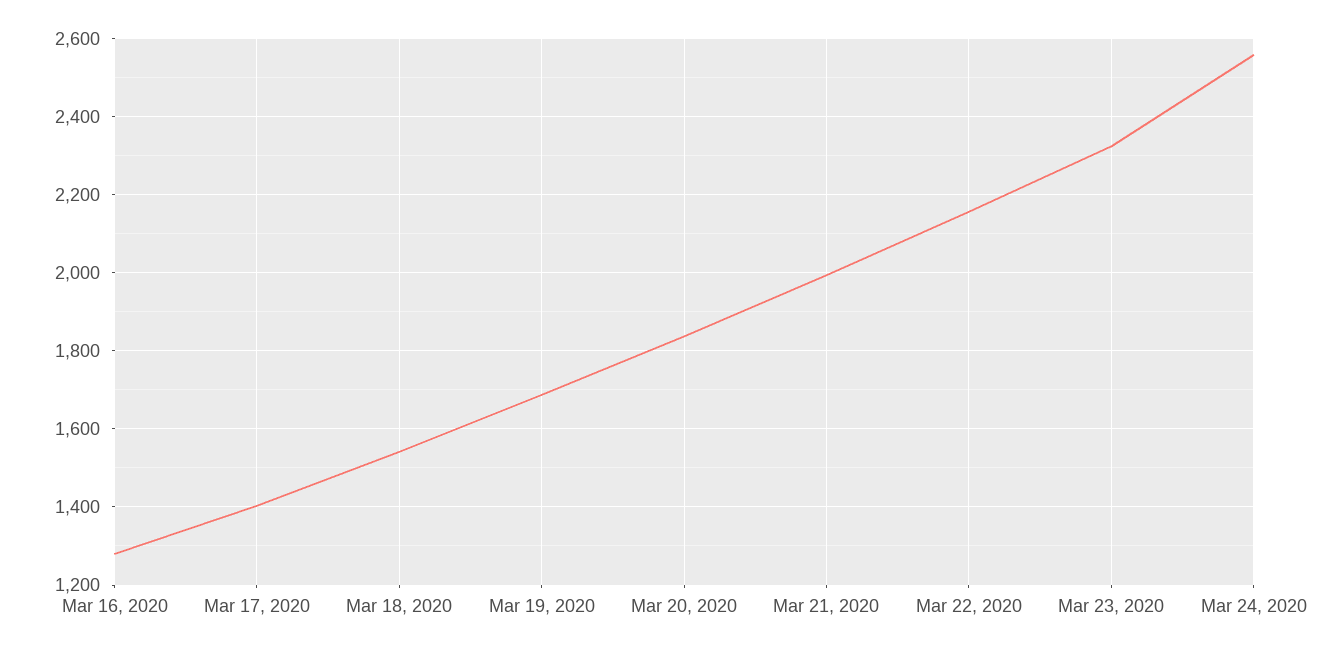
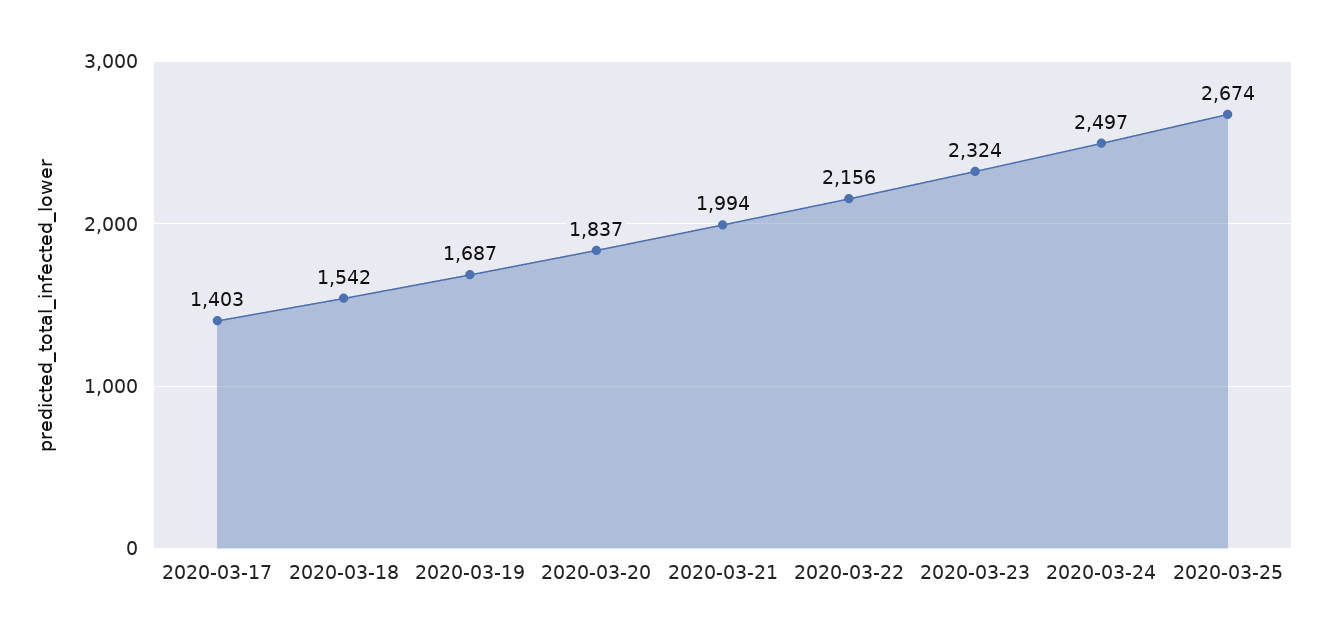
Mar 16, 2020: 1280 -> none
Mar 24, 2020: 2560 -> 2497
2020-03-25: none -> 2674

